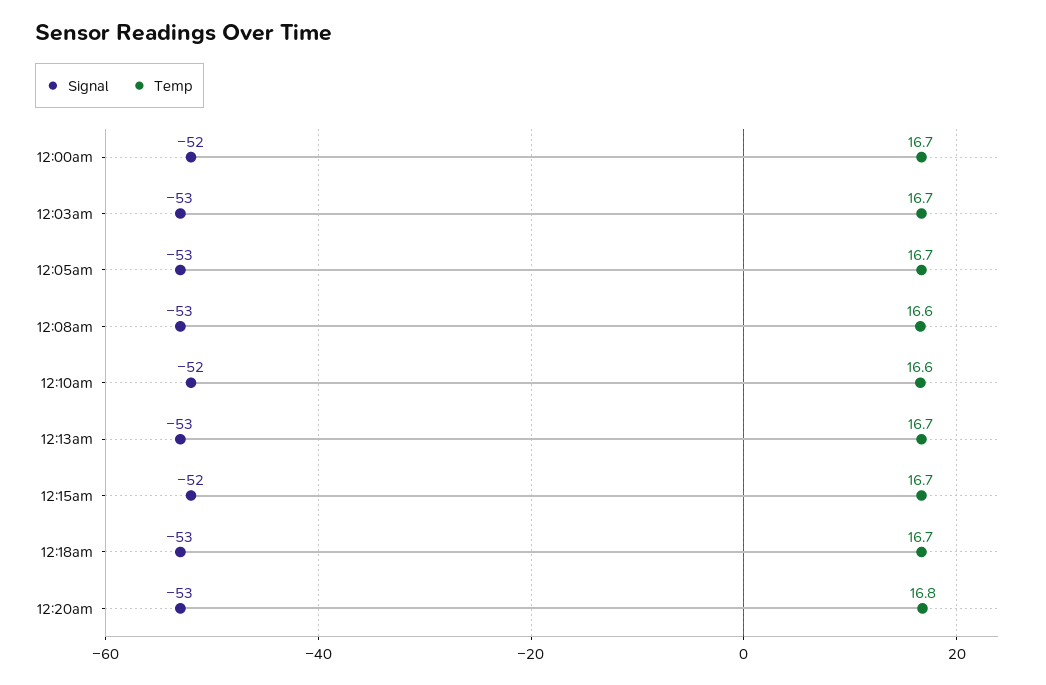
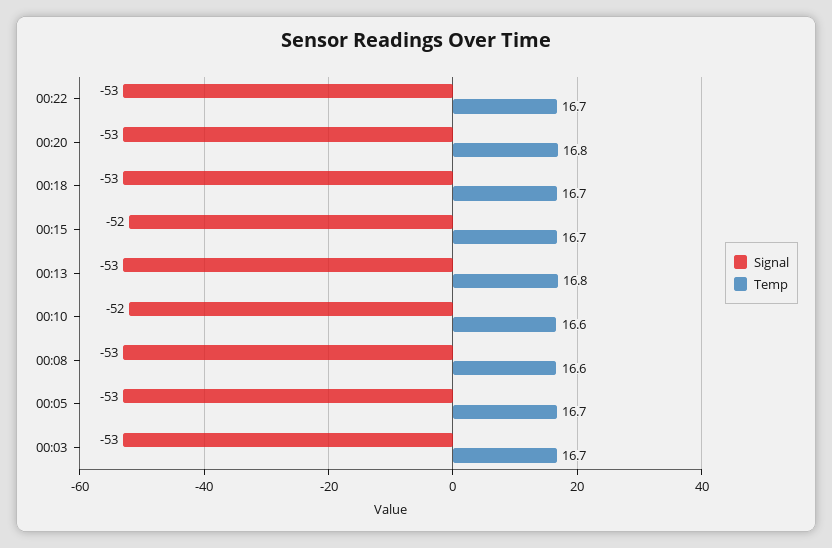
Signal, 12:00am: -52 -> none
Temp, 12:00am: 16.7 -> none
Temp, 12:13am: 16.7 -> 16.8
Signal, 00:22: none -> -53
Temp, 00:22: none -> 16.7

